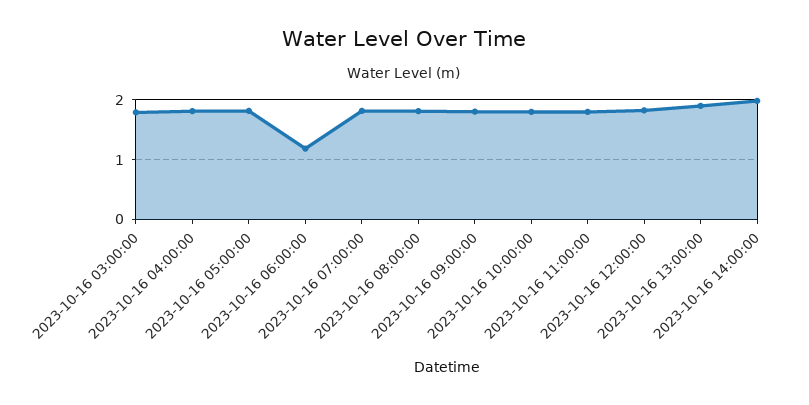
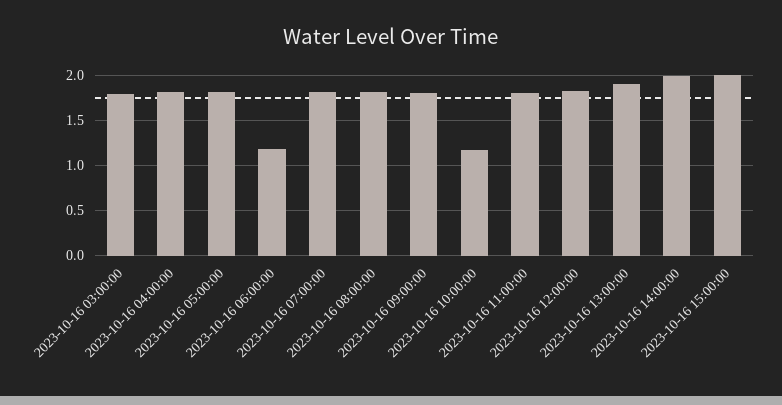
2023-10-16 10:00:00: 1.8 -> 1.2
2023-10-16 15:00:00: none -> 2

